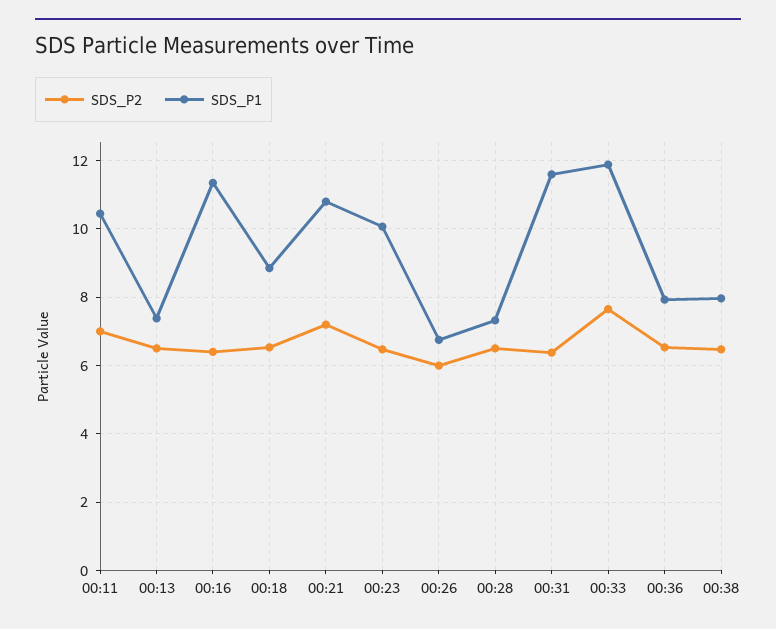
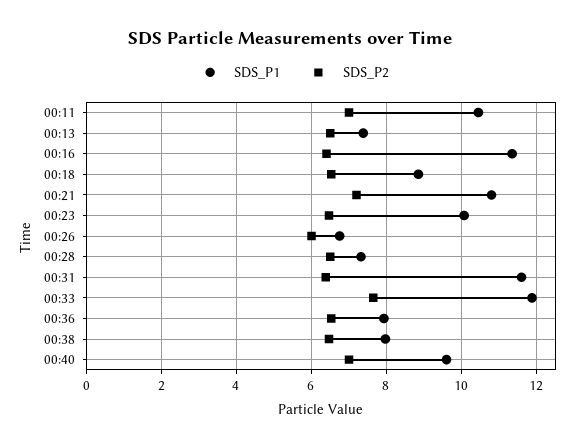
SDS_P1, 00:40: none -> 9.6
SDS_P2, 00:40: none -> 7

